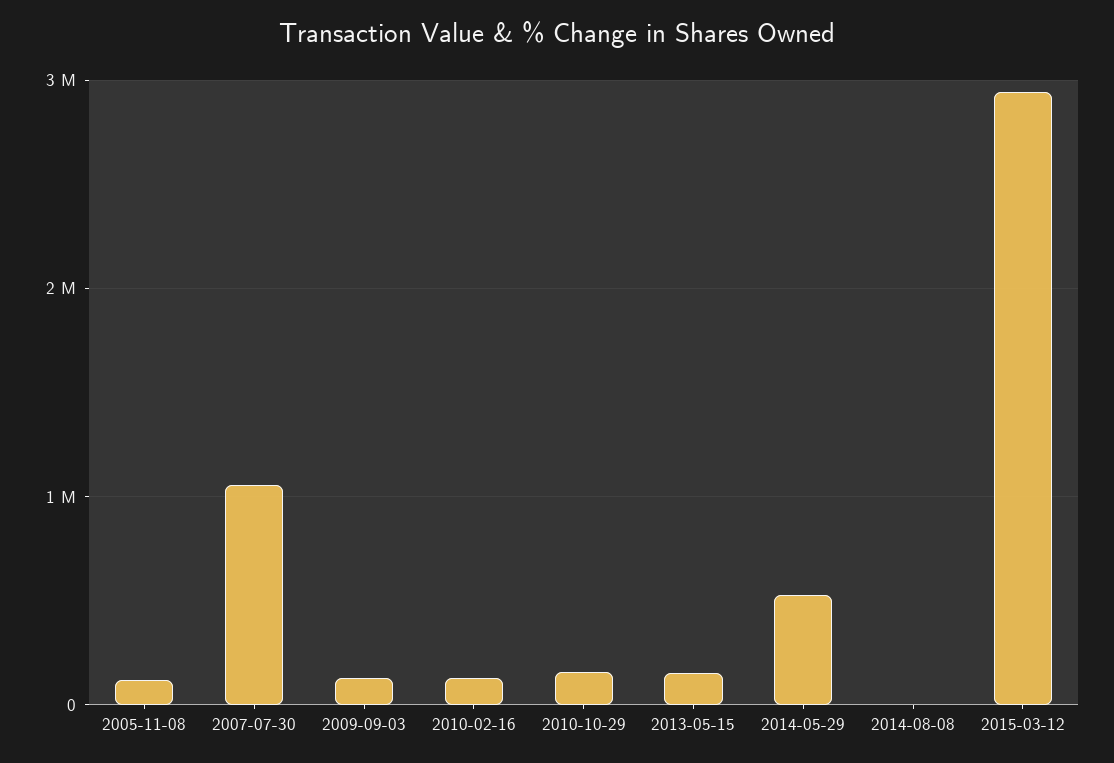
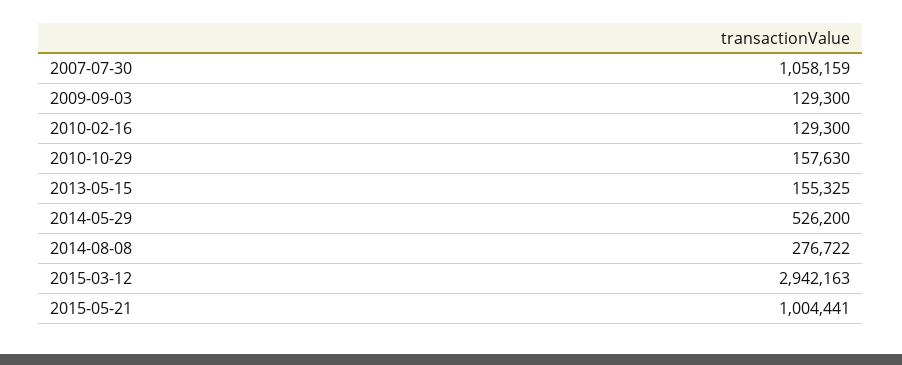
2005-11-08: 100000 -> none
2014-08-08: 0 -> 276722
2015-05-21: none -> 1004441

